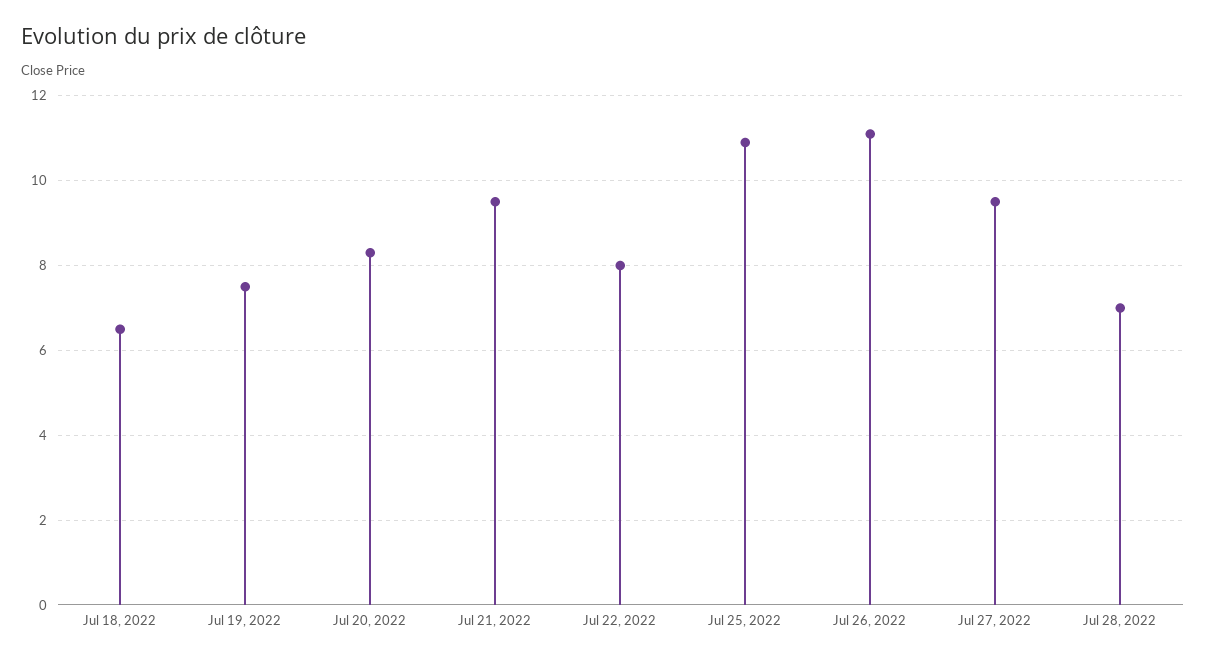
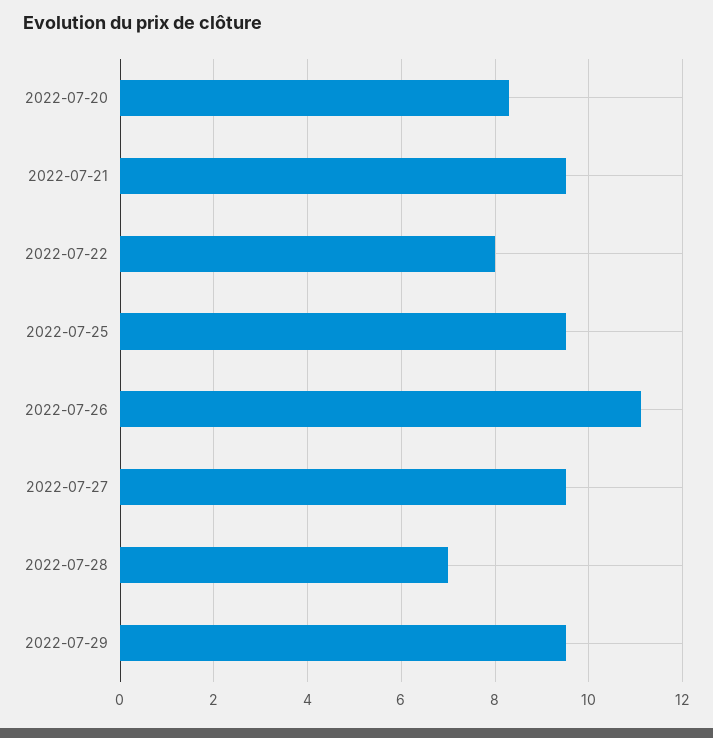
Jul 18, 2022: 6.5 -> none
Jul 19, 2022: 7.5 -> none
Jul 25, 2022: 11 -> 9.5
2022-07-29: none -> 9.5

